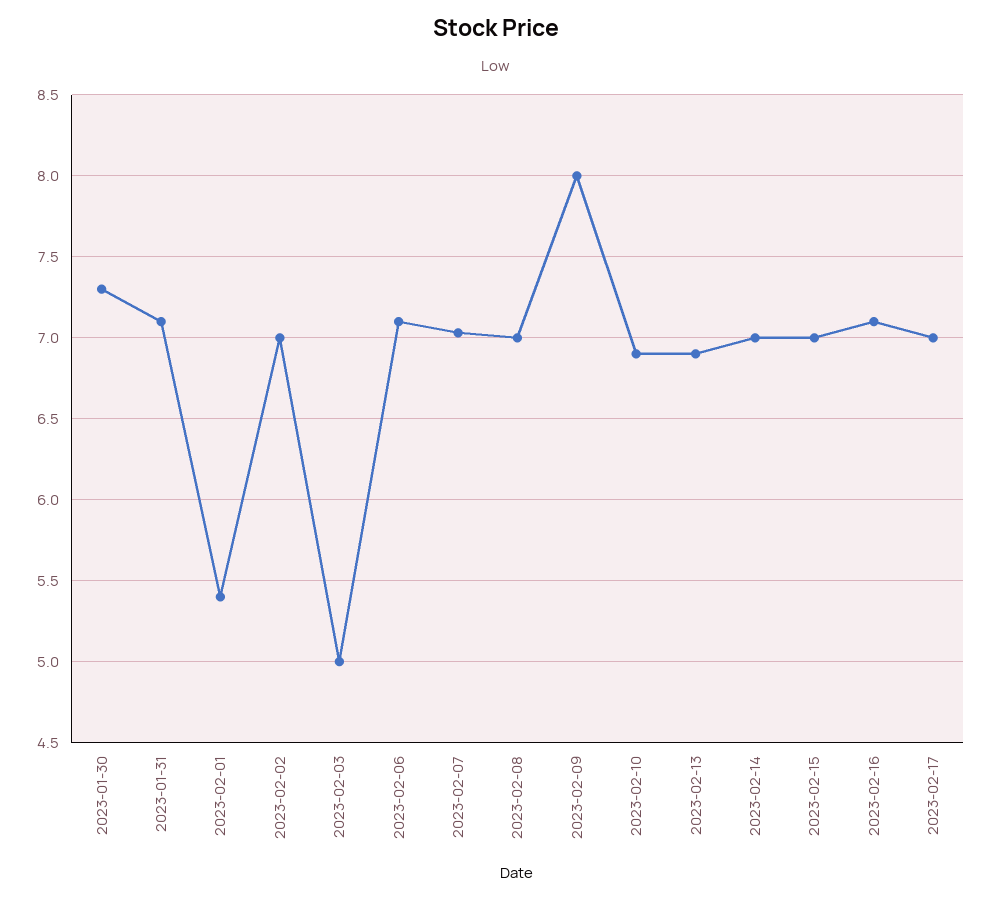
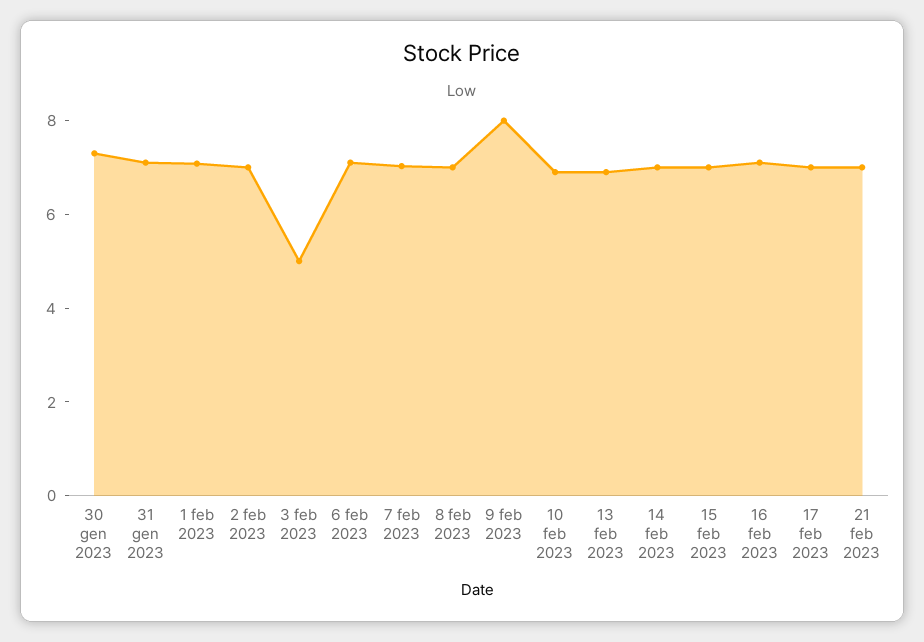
2023-02-01: 5.4 -> 7
21 feb 2023: none -> 7

